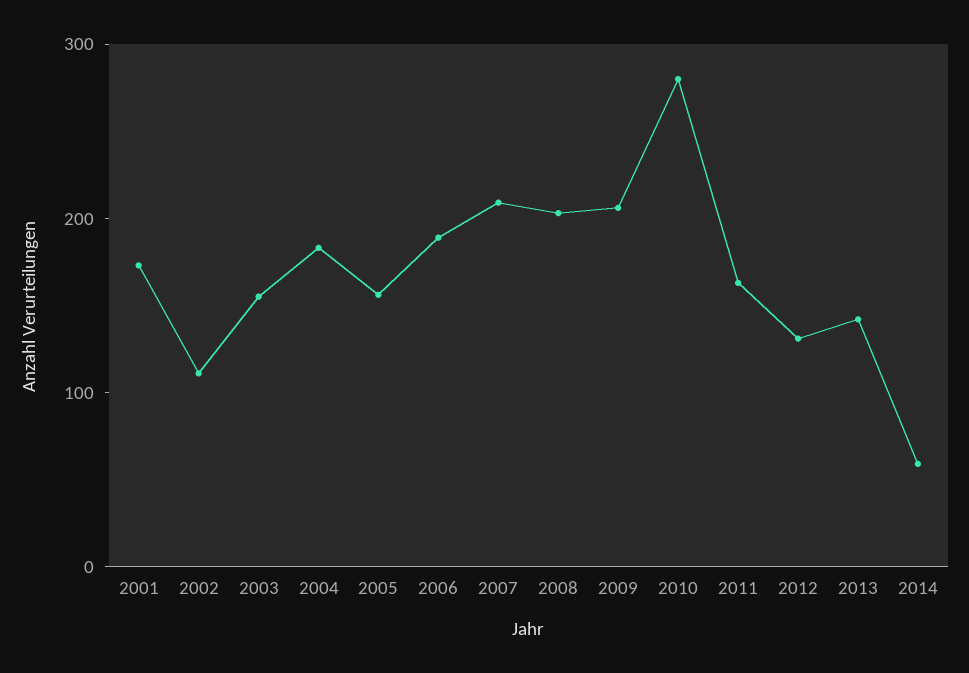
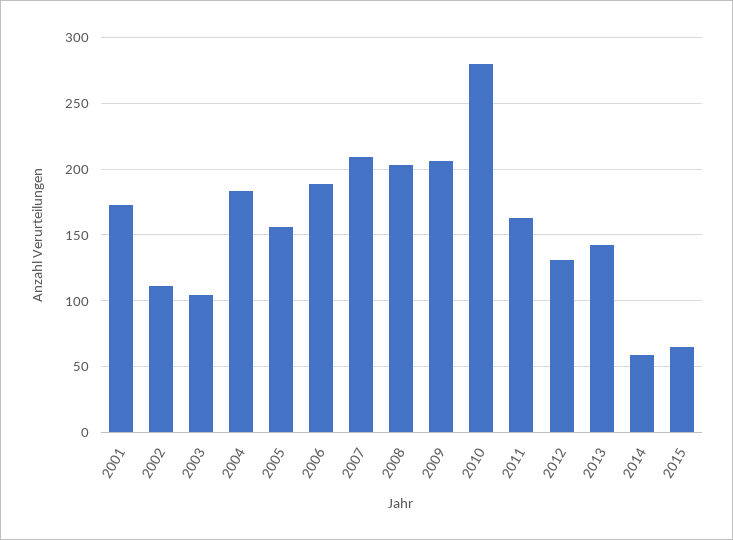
2003: 160 -> 105
2015: none -> 65

